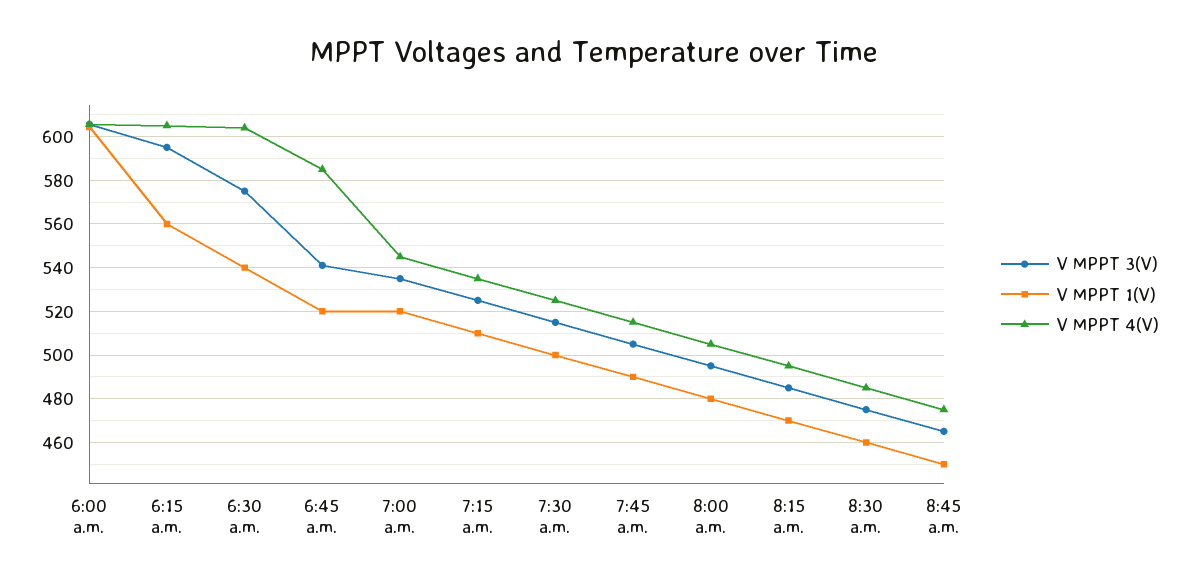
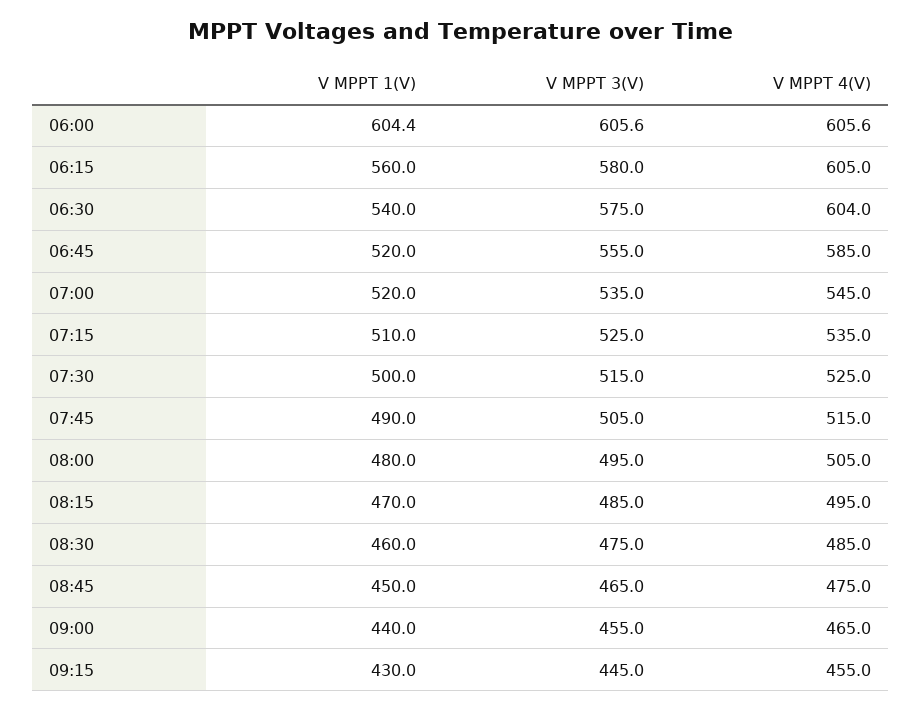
V MPPT 3(V), 6:15 a.m.: 595 -> 580
V MPPT 3(V), 6:45 a.m.: 540 -> 555
V MPPT 1(V), 09:00: none -> 440
V MPPT 3(V), 09:00: none -> 455
V MPPT 4(V), 09:00: none -> 465
V MPPT 1(V), 09:15: none -> 430
V MPPT 3(V), 09:15: none -> 445
V MPPT 4(V), 09:15: none -> 455

